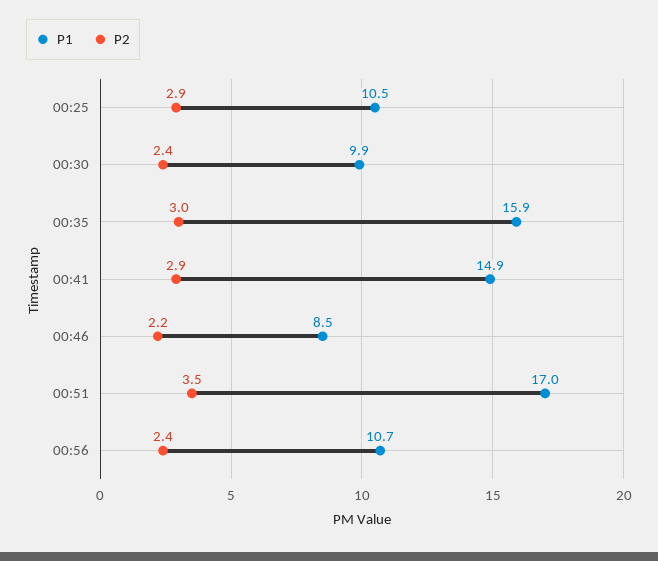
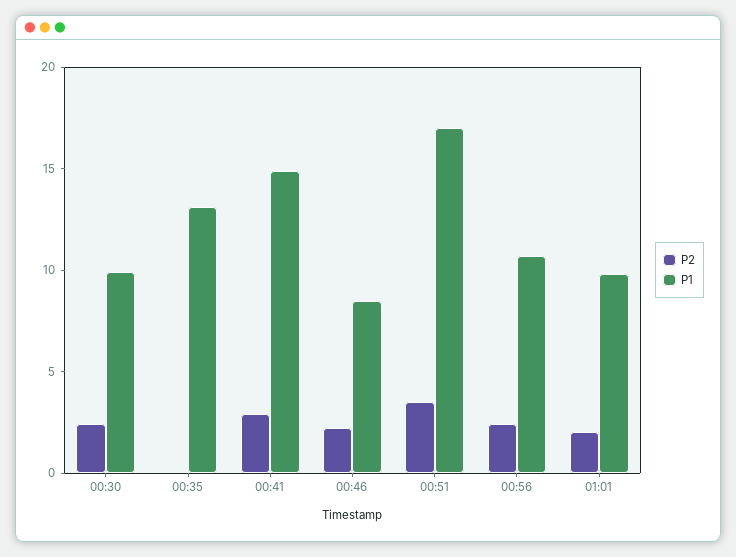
P1, 00:25: 10.5 -> none
P2, 00:25: 2.9 -> none
P1, 00:35: 15.9 -> 13
P2, 00:35: 3 -> 0
P2, 01:01: none -> 2
P1, 01:01: none -> 10

